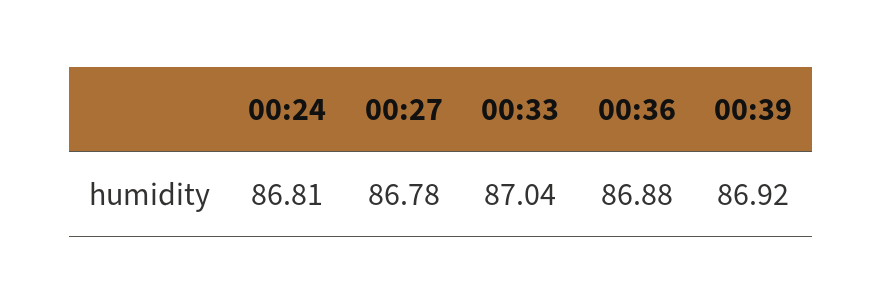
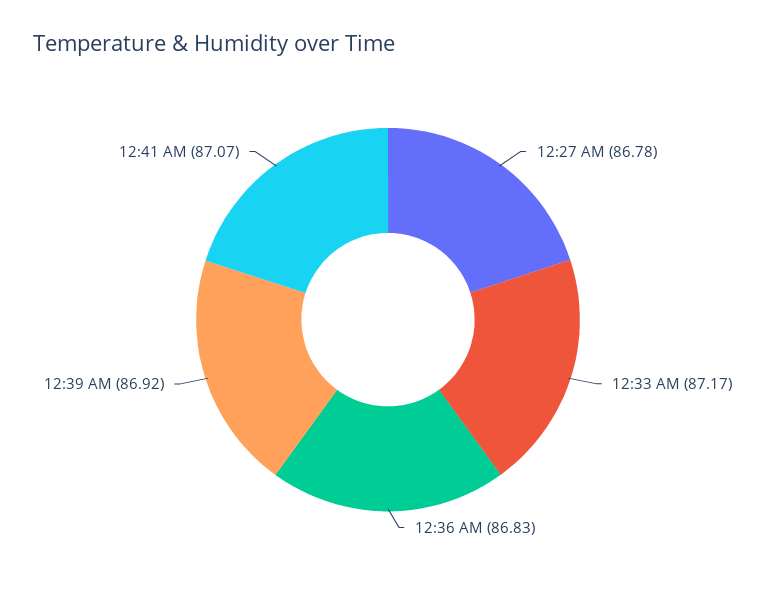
00:24: 86.81 -> none
00:33: 87.04 -> 87.17
00:36: 86.88 -> 86.83
12:41 AM: none -> 87.07

